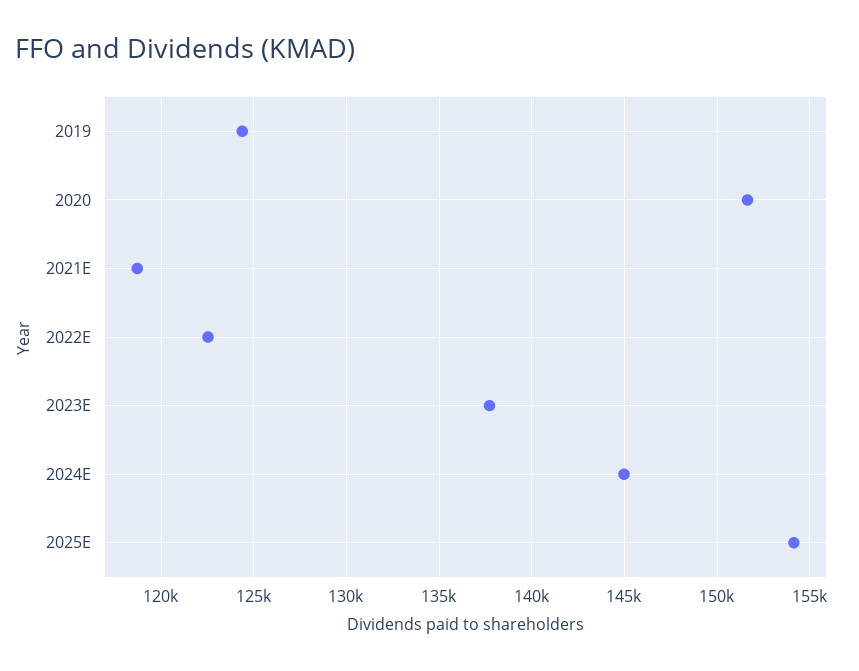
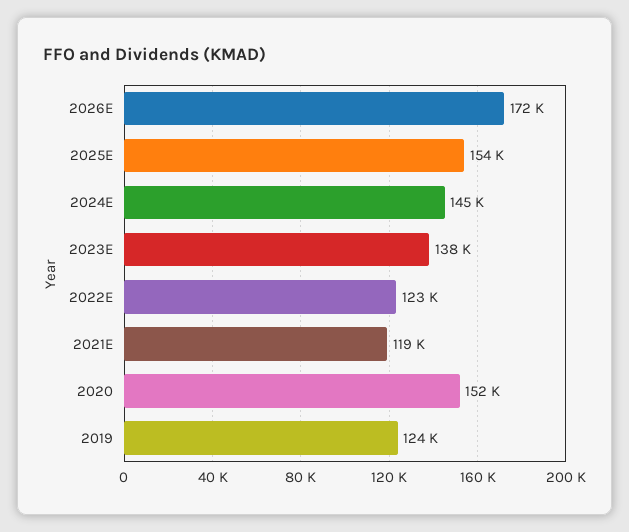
2026E: none -> 172000

